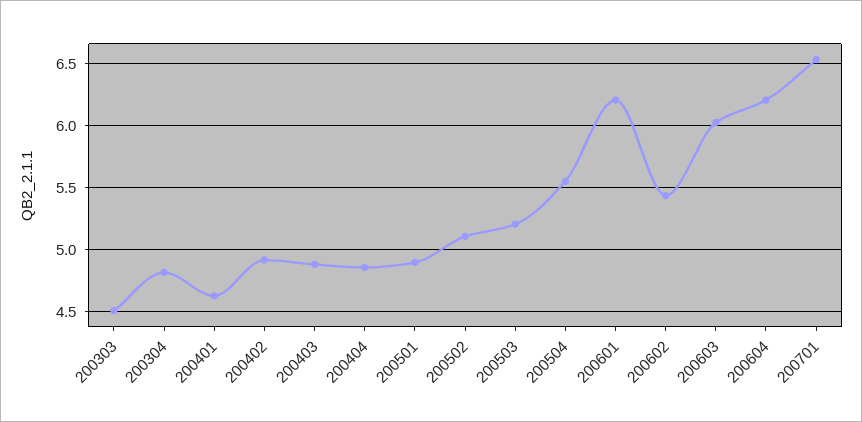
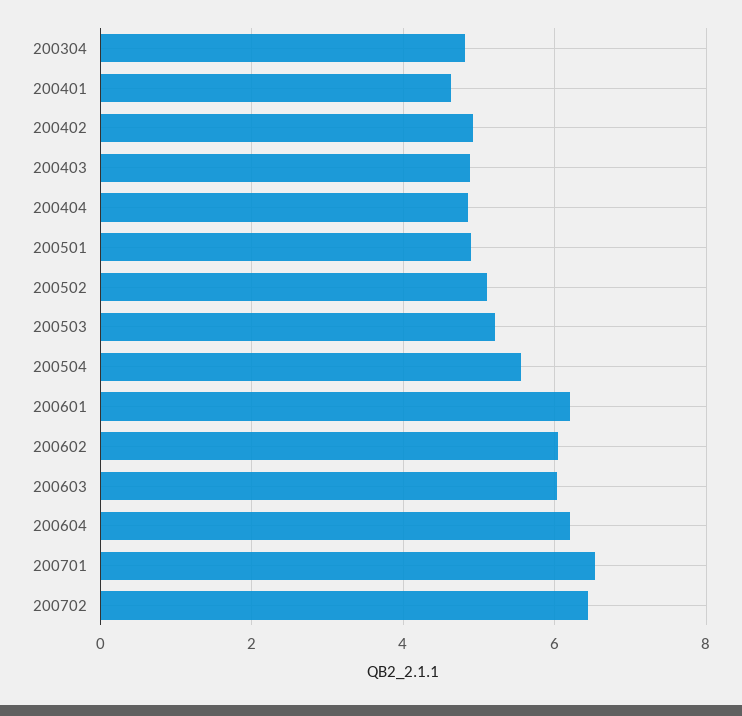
200303: 4.5 -> none
200602: 5.45 -> 6
200702: none -> 6.4

